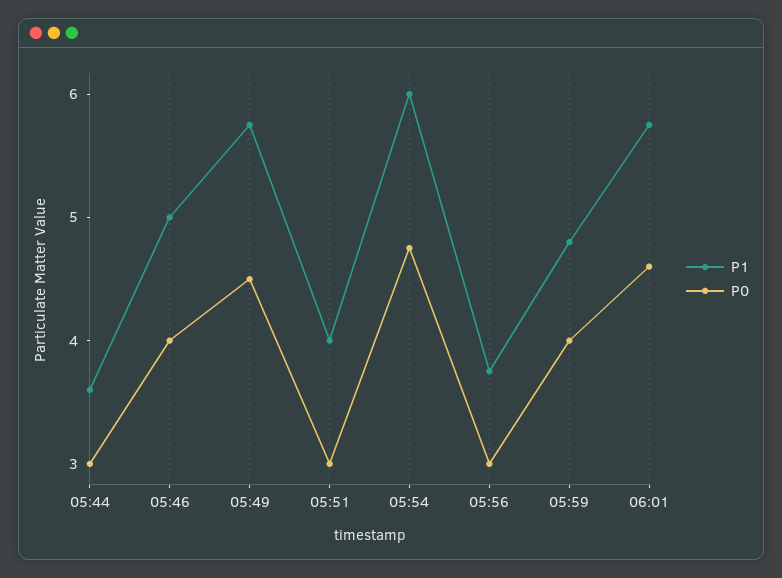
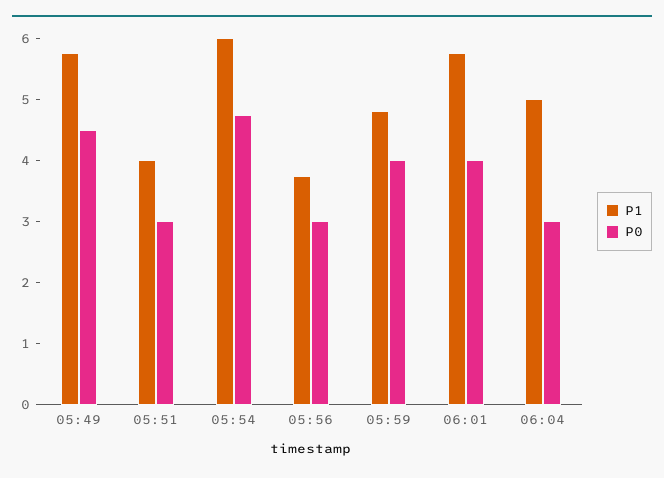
P1, 05:44: 3.6 -> none
P0, 05:44: 3 -> none
P1, 05:46: 5 -> none
P0, 05:46: 4 -> none
P0, 06:01: 4.6 -> 4
P1, 06:04: none -> 5
P0, 06:04: none -> 3

